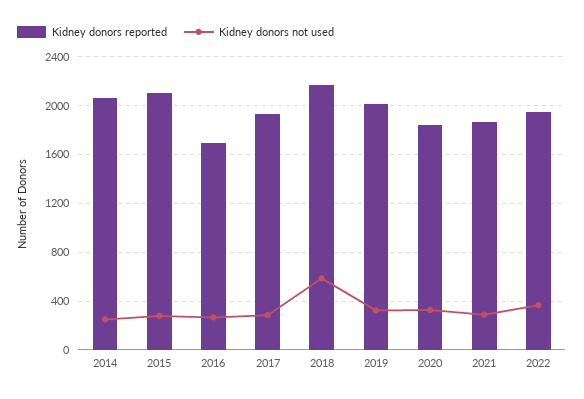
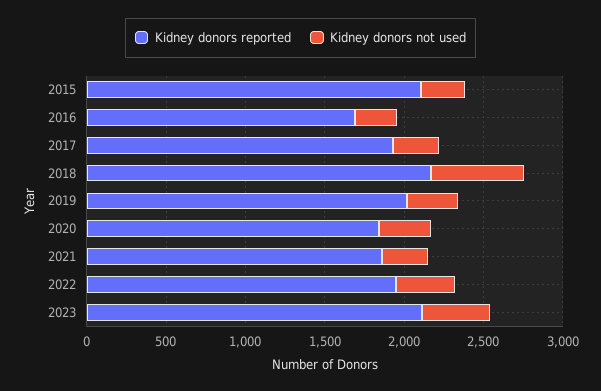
Kidney donors reported, 2014: 2050 -> none
Kidney donors not used, 2014: 250 -> none
Kidney donors reported, 2023: none -> 2100
Kidney donors not used, 2023: none -> 400

